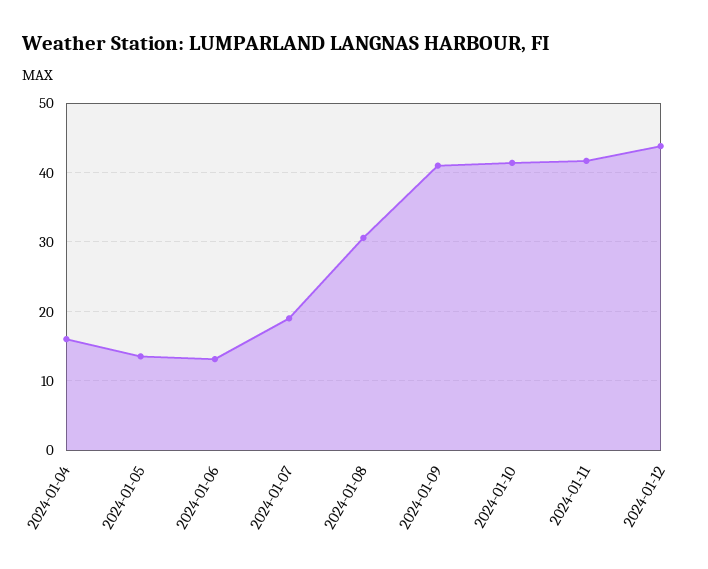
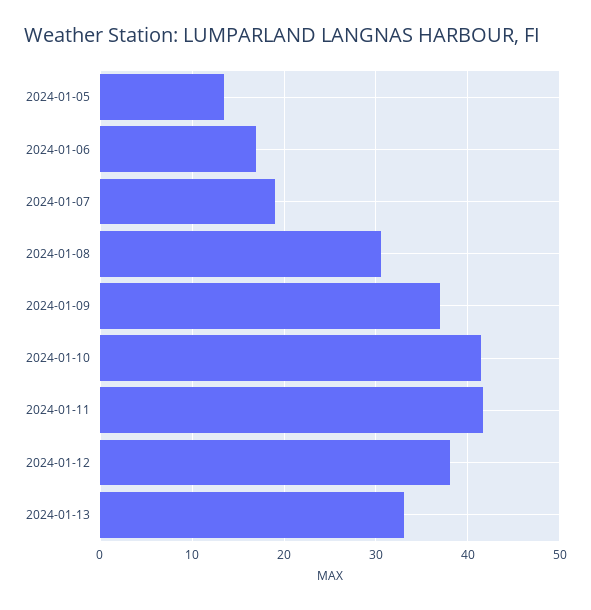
2024-01-04: 16 -> none
2024-01-06: 13 -> 17
2024-01-09: 41 -> 37
2024-01-12: 44 -> 38
2024-01-13: none -> 33

